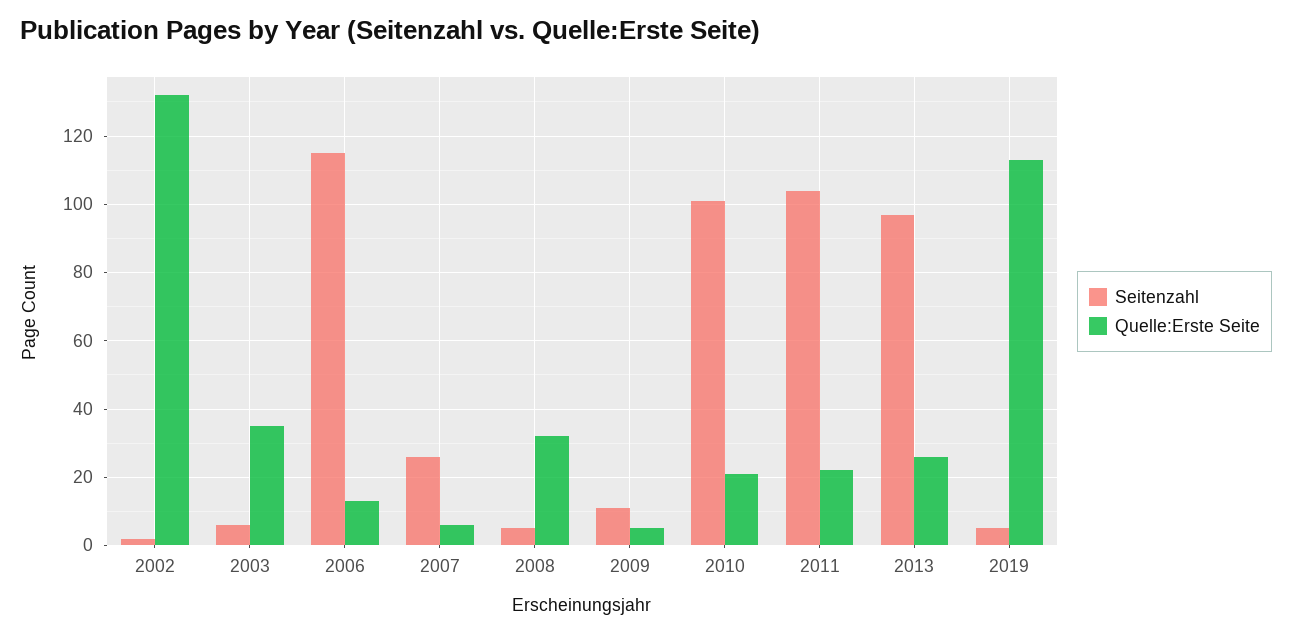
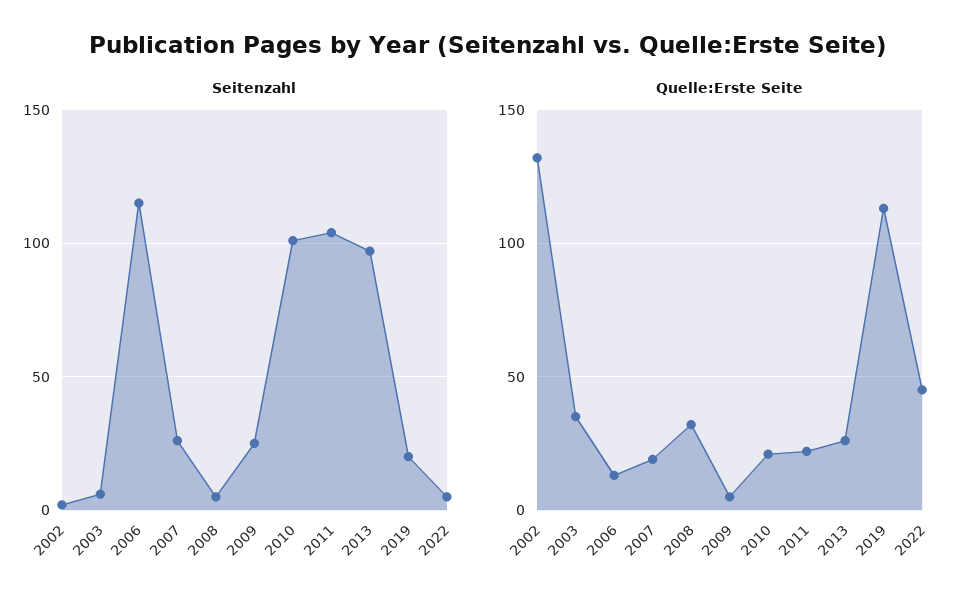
Quelle:Erste Seite, 2007: 5 -> 20
Seitenzahl, 2009: 10 -> 25
Seitenzahl, 2019: 5 -> 20
Seitenzahl, 2022: none -> 5
Quelle:Erste Seite, 2022: none -> 45

